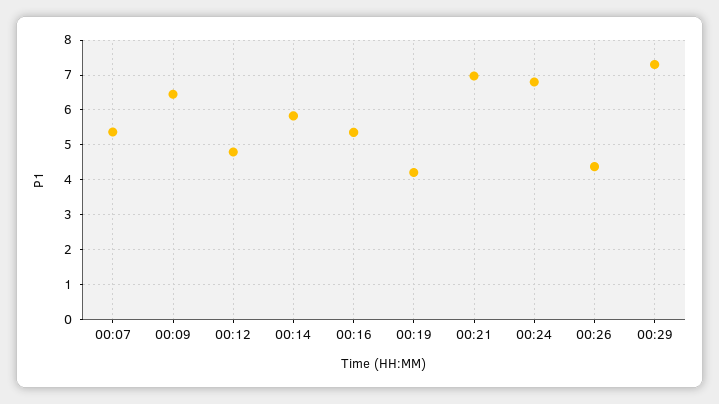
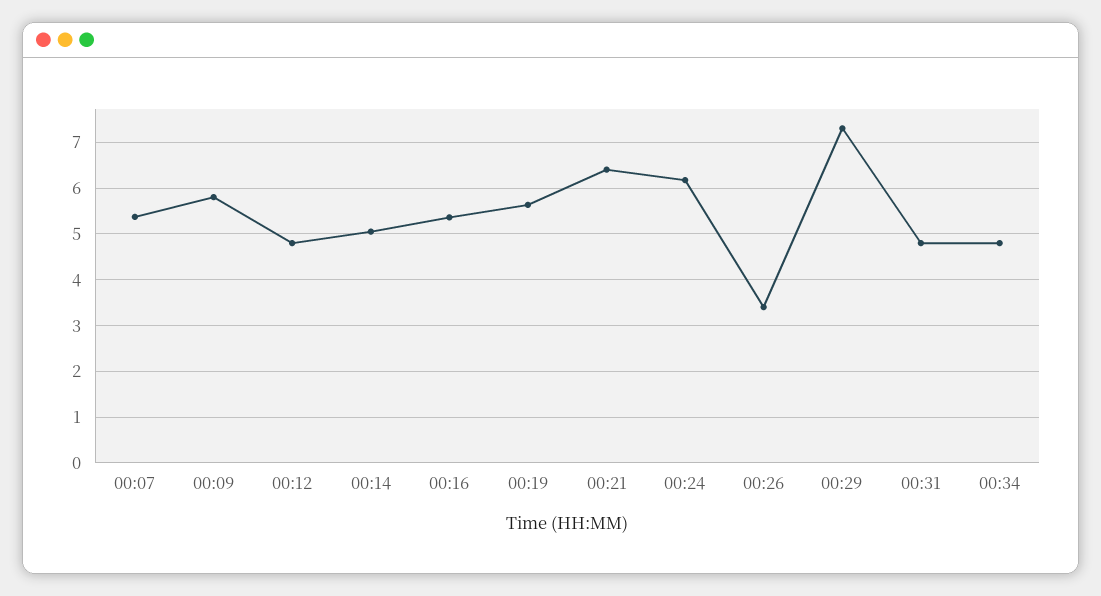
00:09: 6.4 -> 5.8
00:14: 5.8 -> 5
00:19: 4.2 -> 5.6
00:21: 7 -> 6.4
00:24: 6.8 -> 6.2
00:26: 4.4 -> 3.4
00:31: none -> 4.8
00:34: none -> 4.8

